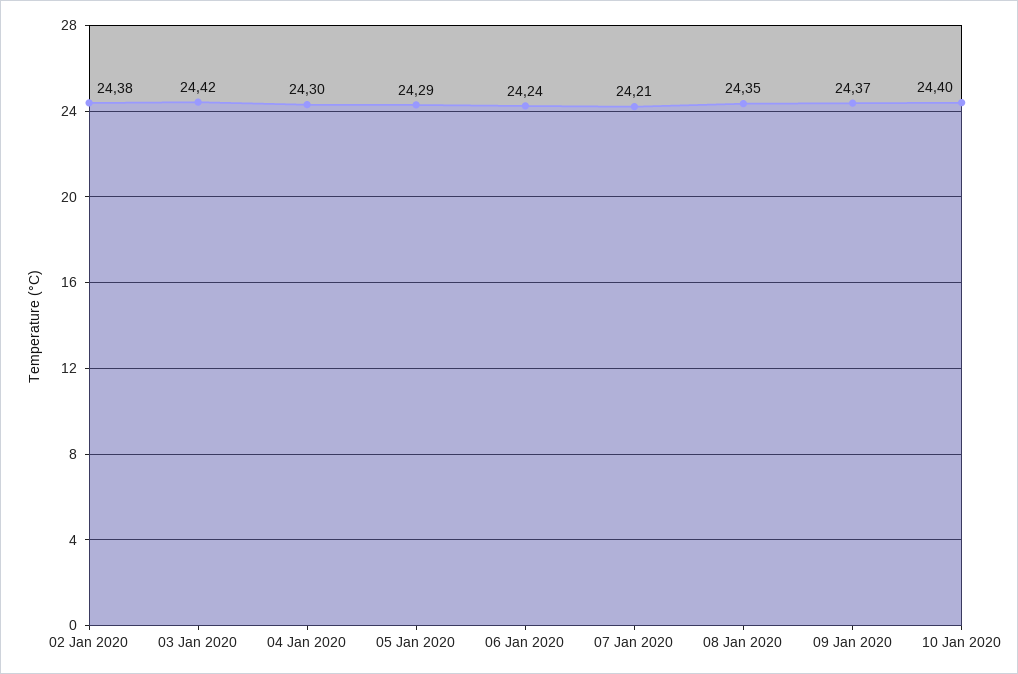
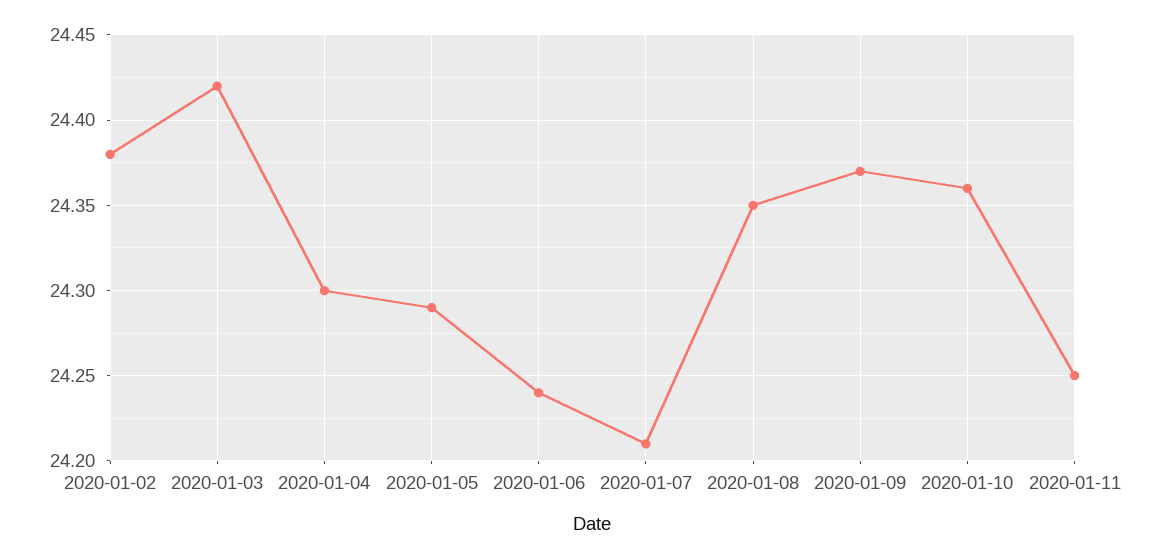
10 Jan 2020: 24.4 -> 24.36
2020-01-11: none -> 24.25

